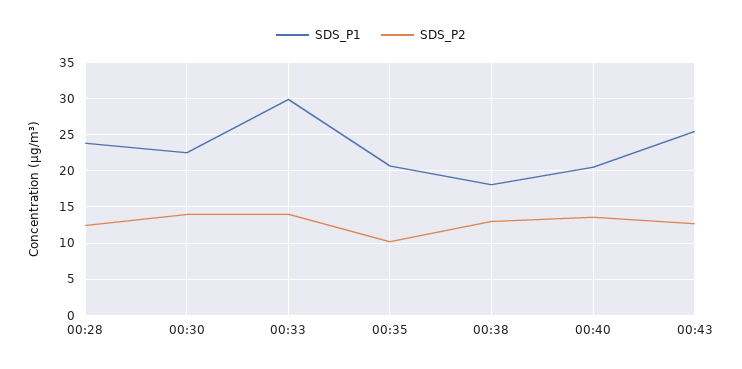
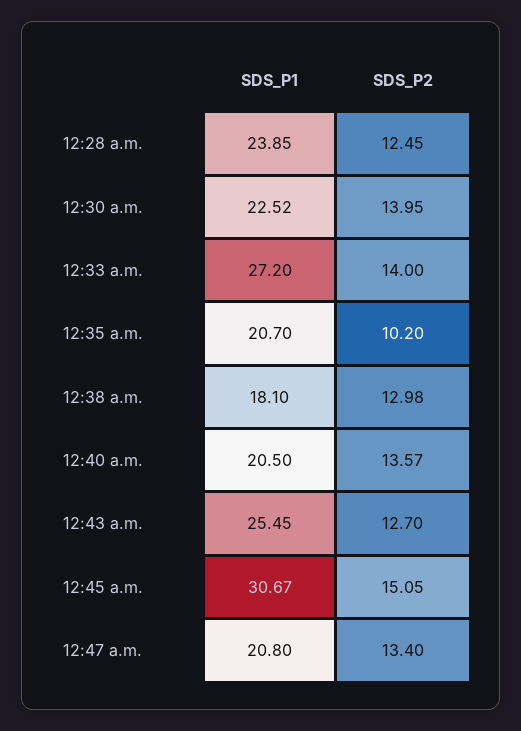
SDS_P1, 00:33: 30 -> 27.2
SDS_P1, 12:45 a.m.: none -> 30.67
SDS_P2, 12:45 a.m.: none -> 15.05
SDS_P1, 12:47 a.m.: none -> 20.8
SDS_P2, 12:47 a.m.: none -> 13.4

